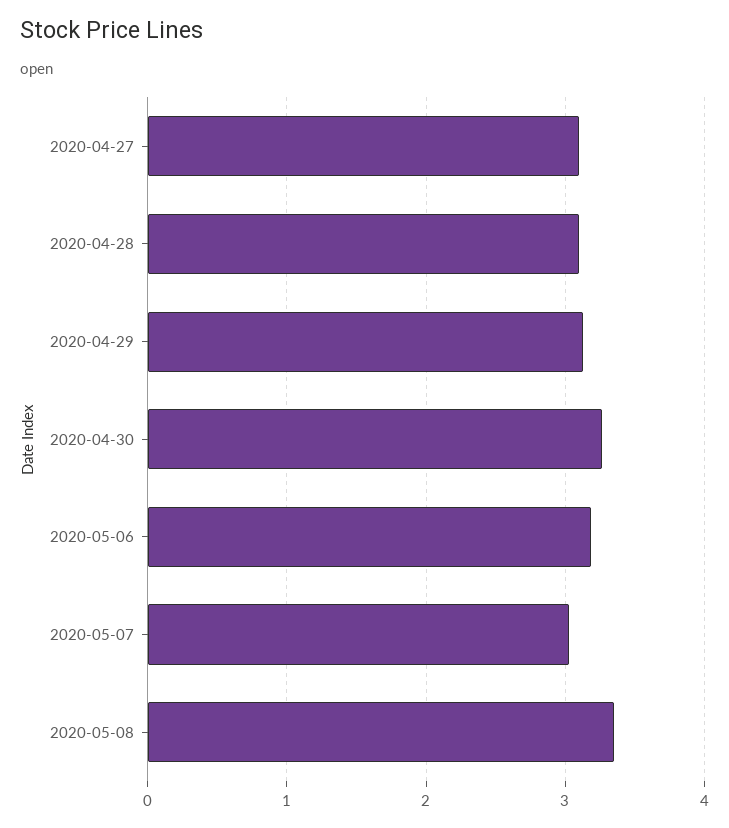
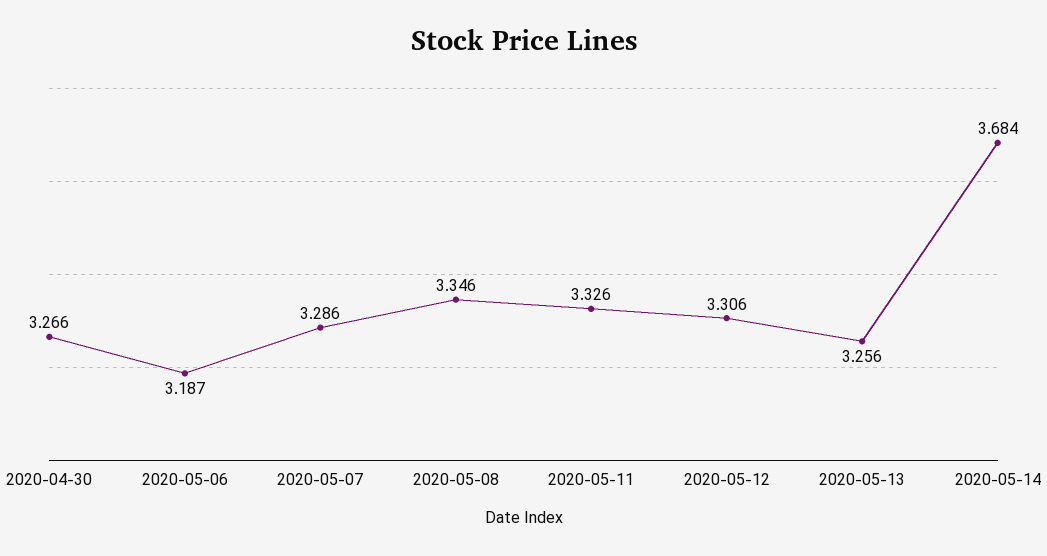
2020-04-27: 3.1 -> none
2020-04-28: 3.1 -> none
2020-04-29: 3.1 -> none
2020-05-07: 3 -> 3.286
2020-05-11: none -> 3.326
2020-05-12: none -> 3.306
2020-05-13: none -> 3.256
2020-05-14: none -> 3.684

